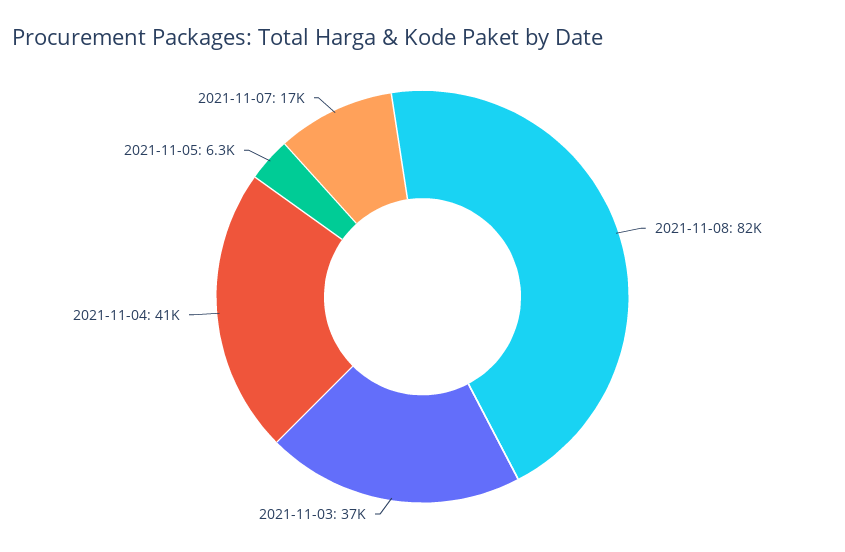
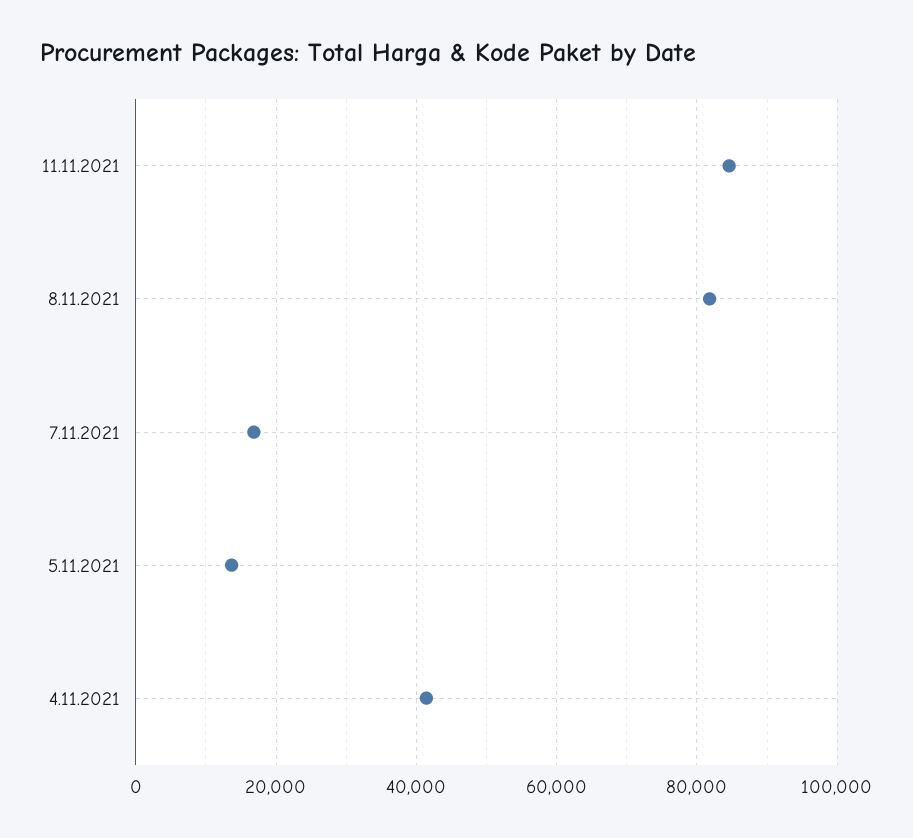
2021-11-03: 37000 -> none
2021-11-05: 6300 -> 14000
11.11.2021: none -> 84000

